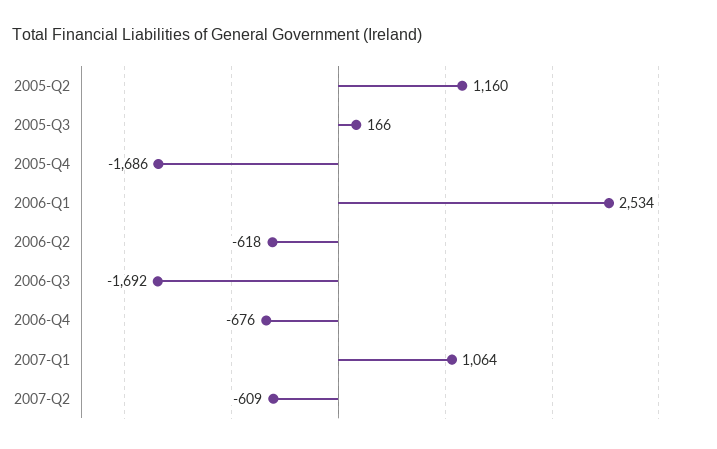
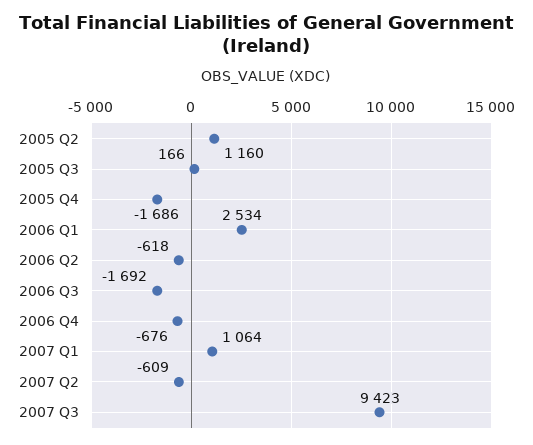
2007 Q3: none -> 9423

